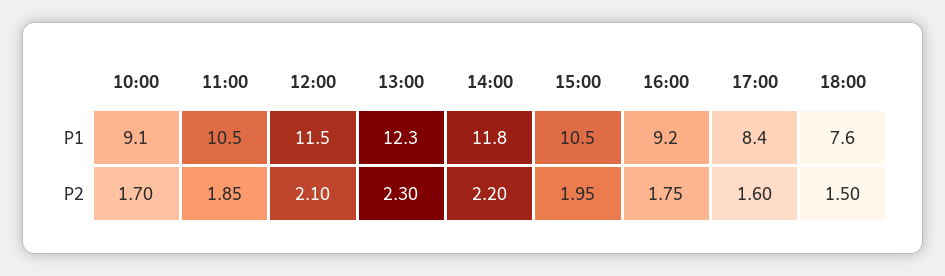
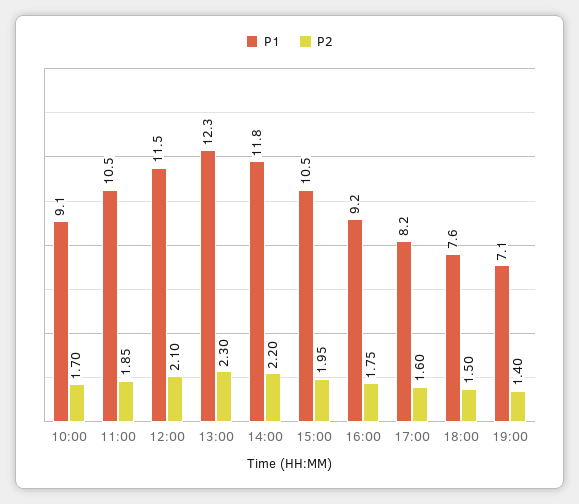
P1, 17:00: 8.4 -> 8.2
P1, 19:00: none -> 7.1
P2, 19:00: none -> 1.4

